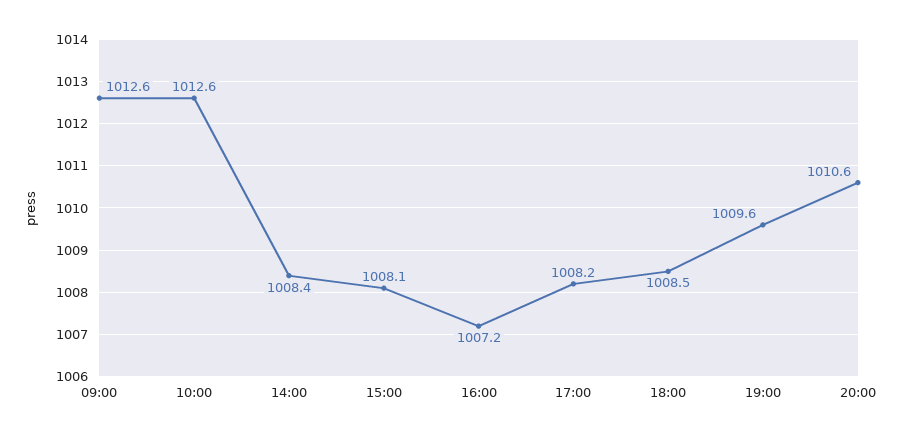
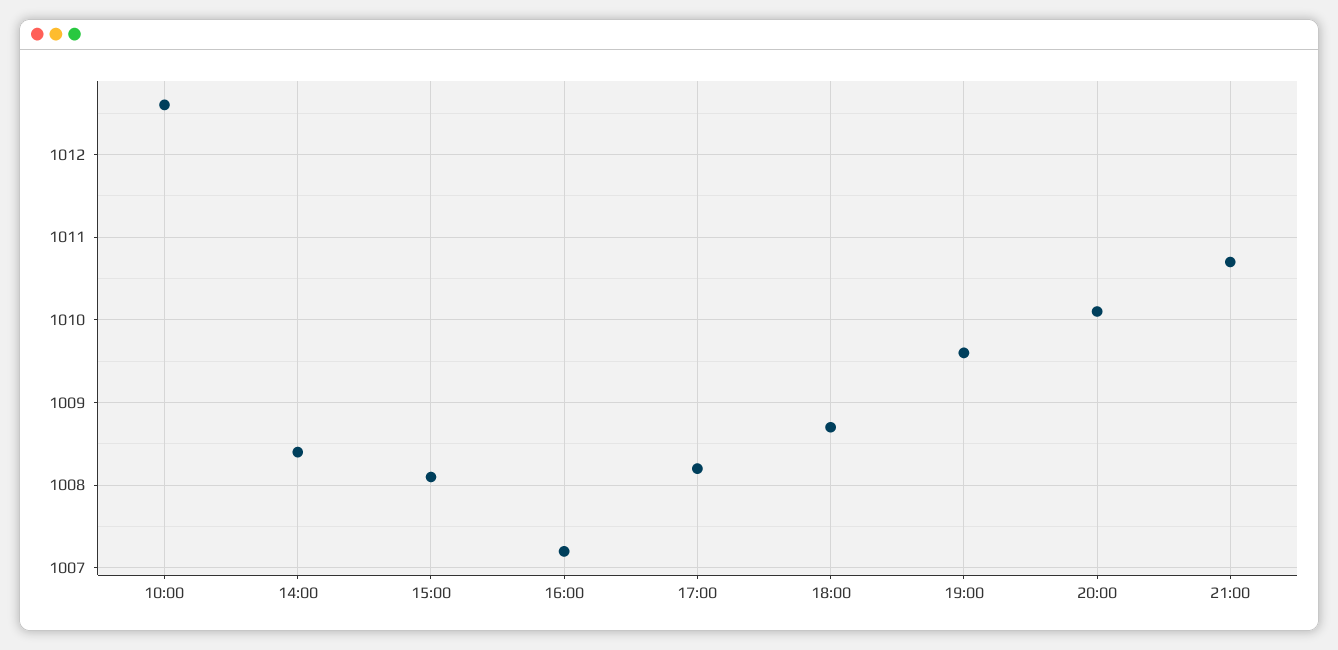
09:00: 1012.6 -> none
18:00: 1008.5 -> 1008.7
20:00: 1010.6 -> 1010.1
21:00: none -> 1010.7

